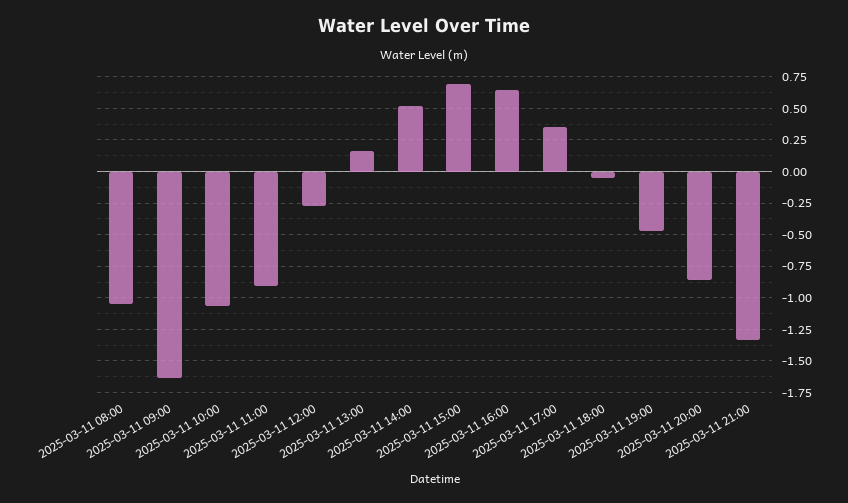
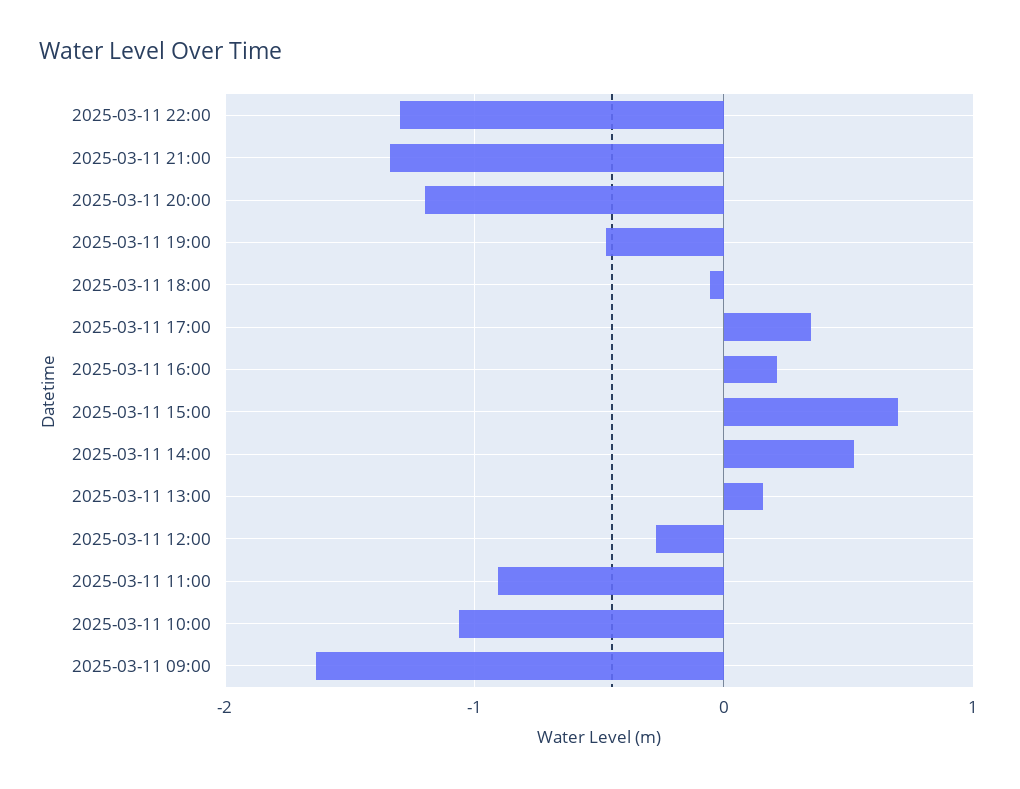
2025-03-11 08:00: -1.05 -> none
2025-03-11 16:00: 0.65 -> 0.2
2025-03-11 20:00: -0.85 -> -1.2
2025-03-11 22:00: none -> -1.3

